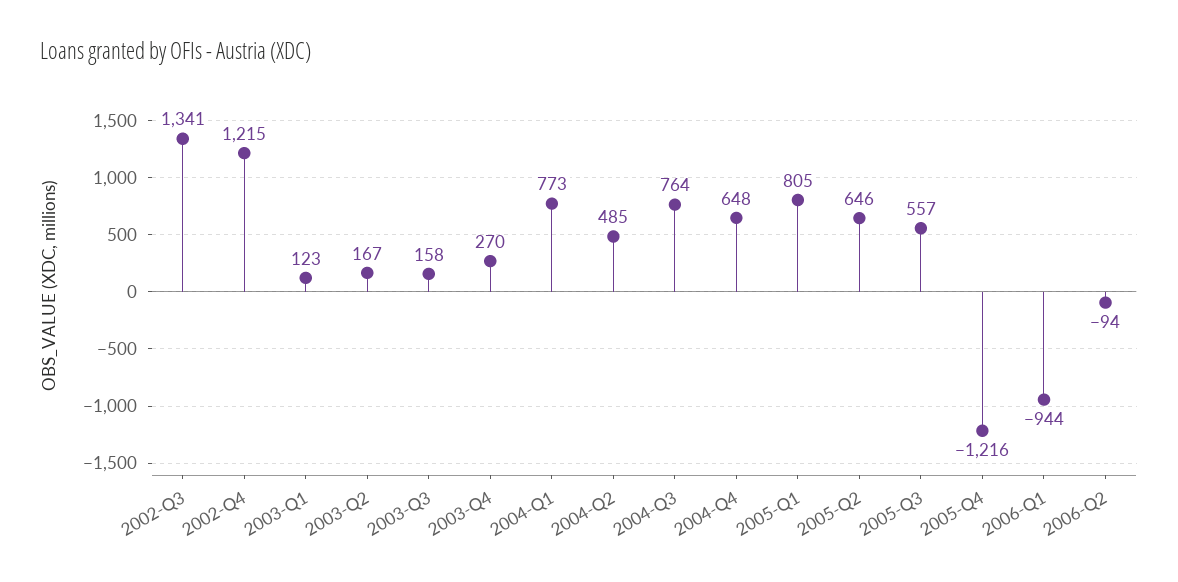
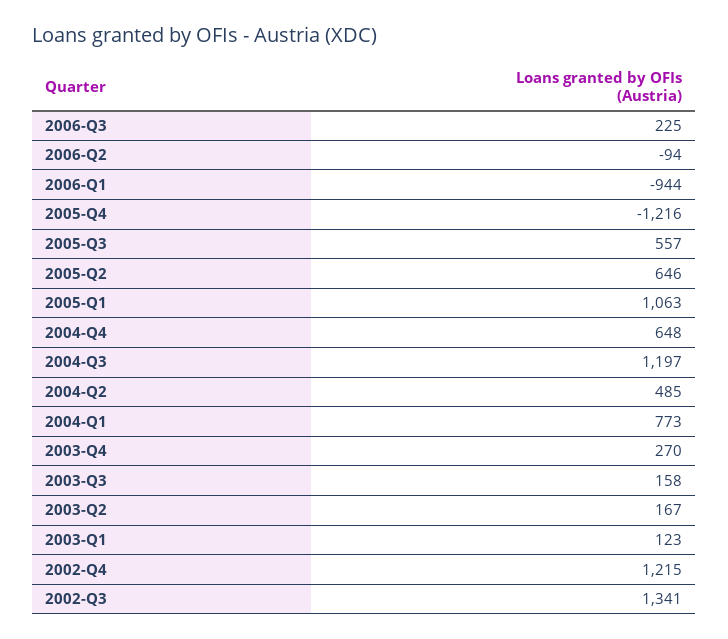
2004-Q3: 764 -> 1197
2005-Q1: 805 -> 1063
2006-Q3: none -> 225

